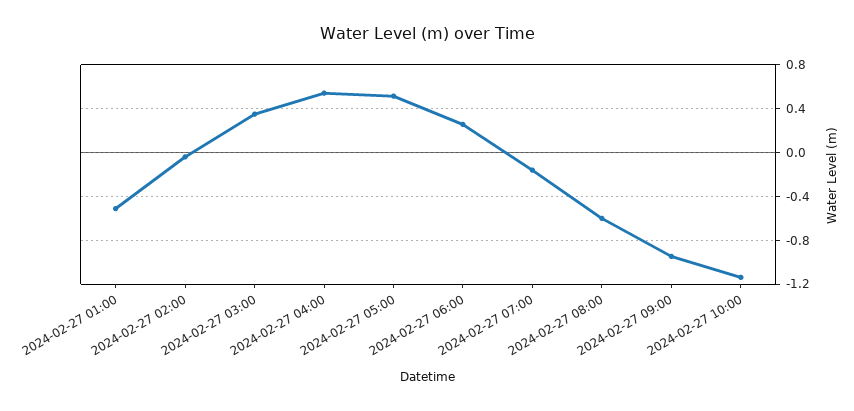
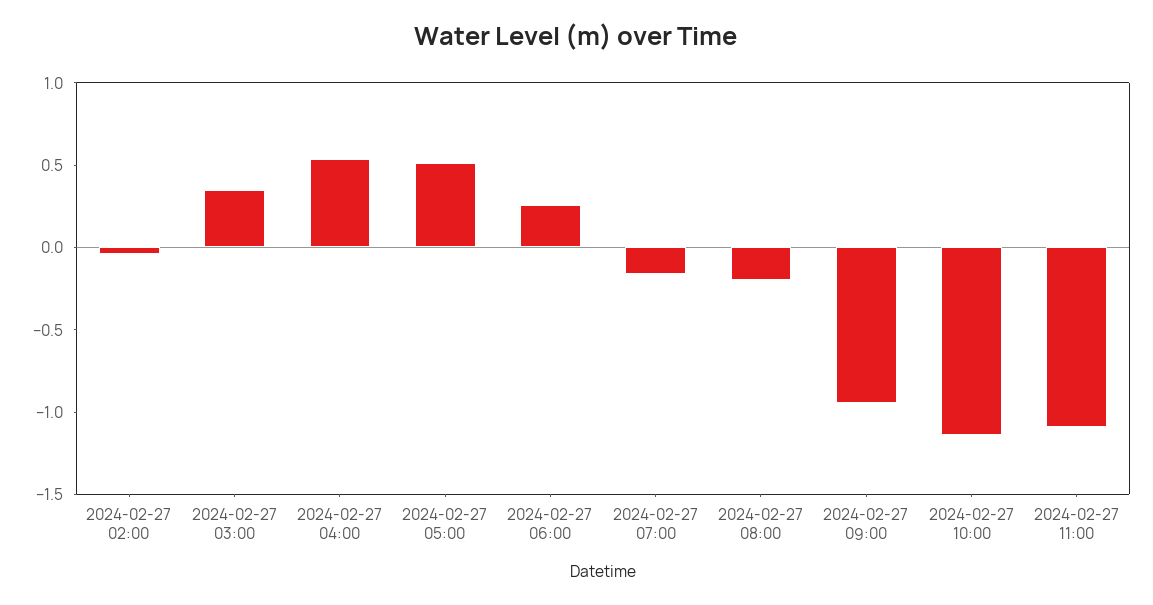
2024-02-27 01:00: -0.5 -> none
2024-02-27 08:00: -0.6 -> -0.2
2024-02-27 11:00: none -> -1.1

